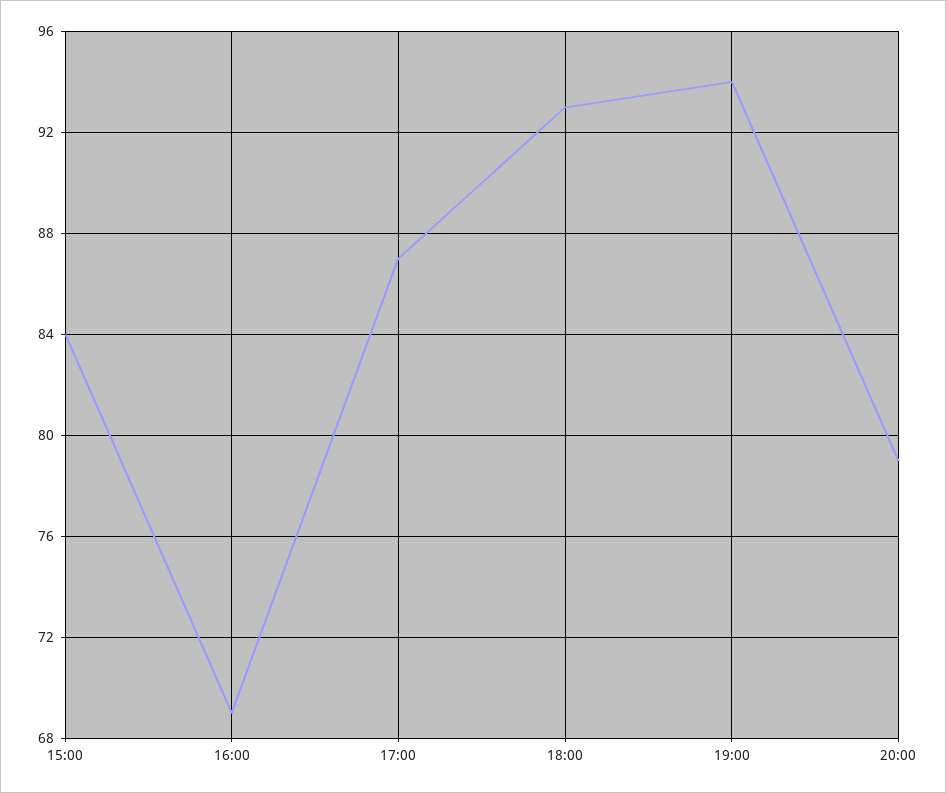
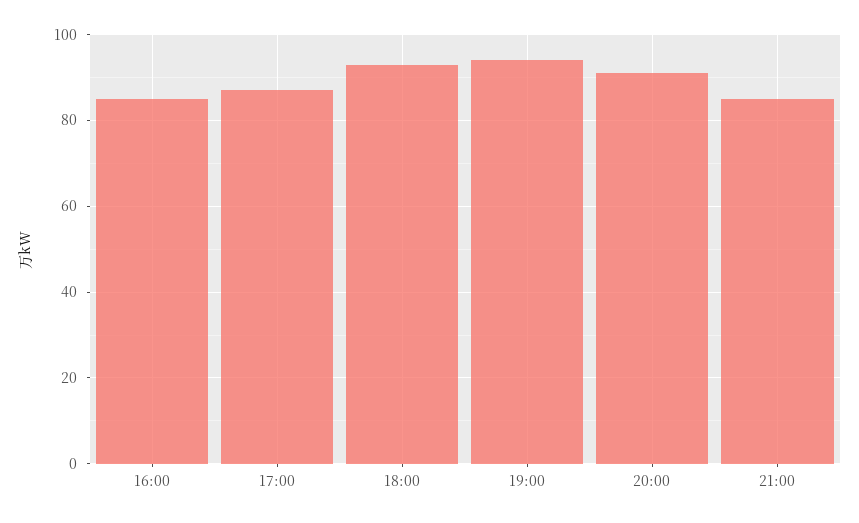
15:00: 84 -> none
16:00: 69 -> 85
20:00: 79 -> 90
21:00: none -> 85

